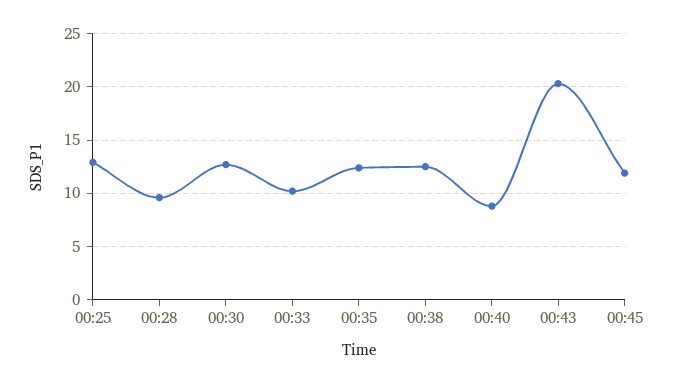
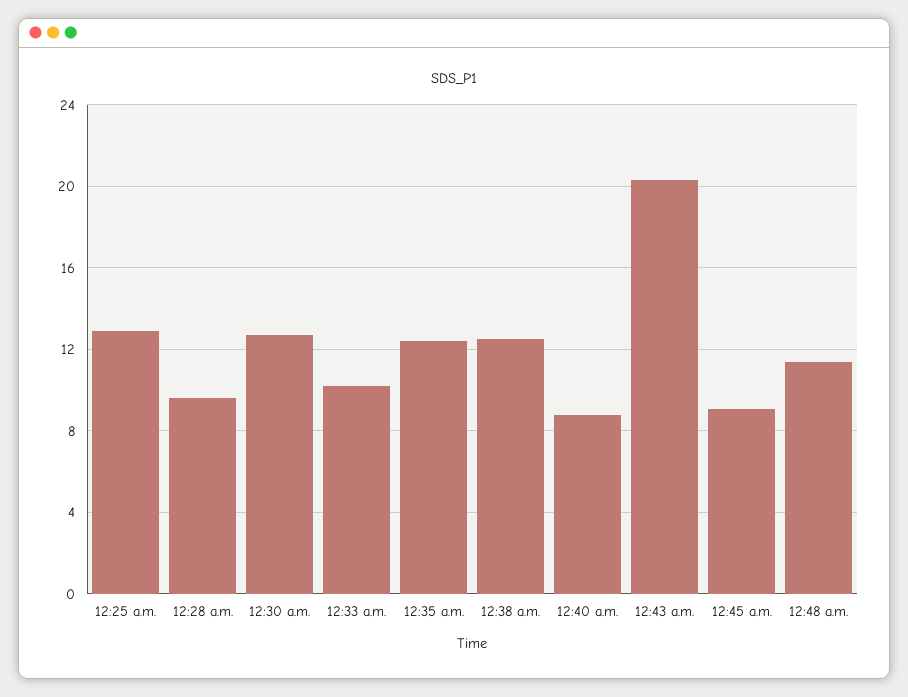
00:45: 12 -> 9
12:48 a.m.: none -> 11.5

